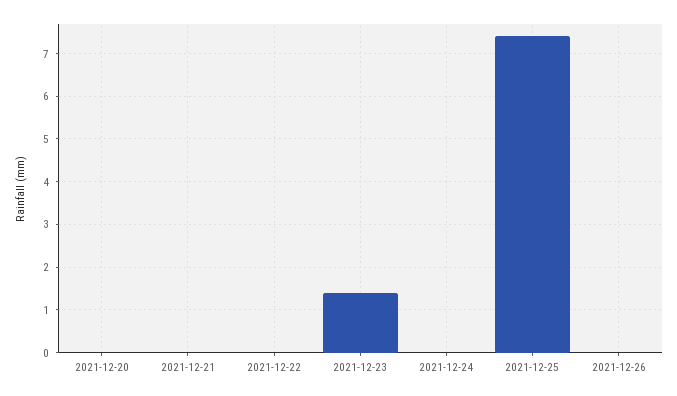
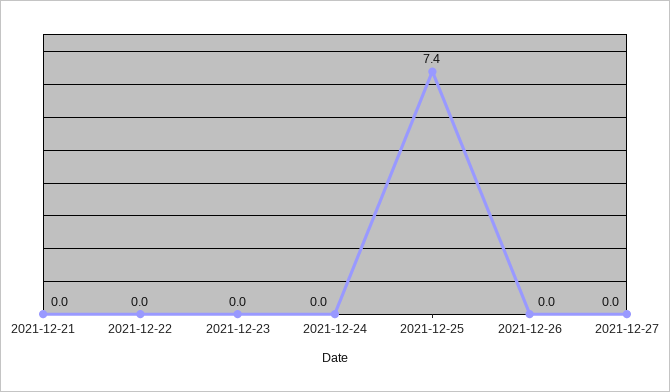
2021-12-20: 0 -> none
2021-12-23: 1.5 -> 0
2021-12-27: none -> 0

